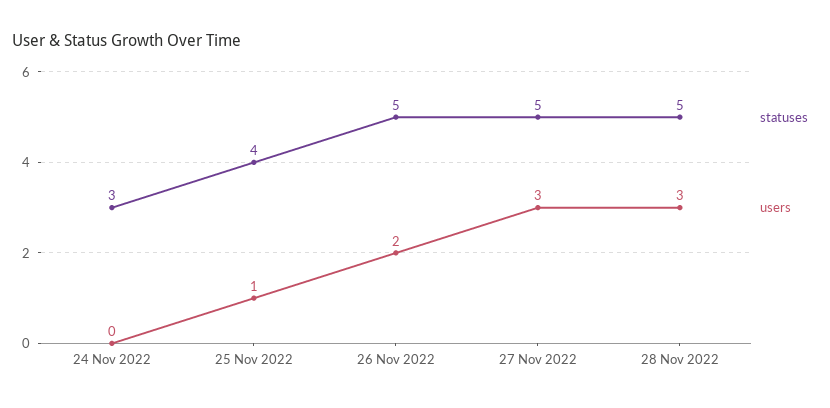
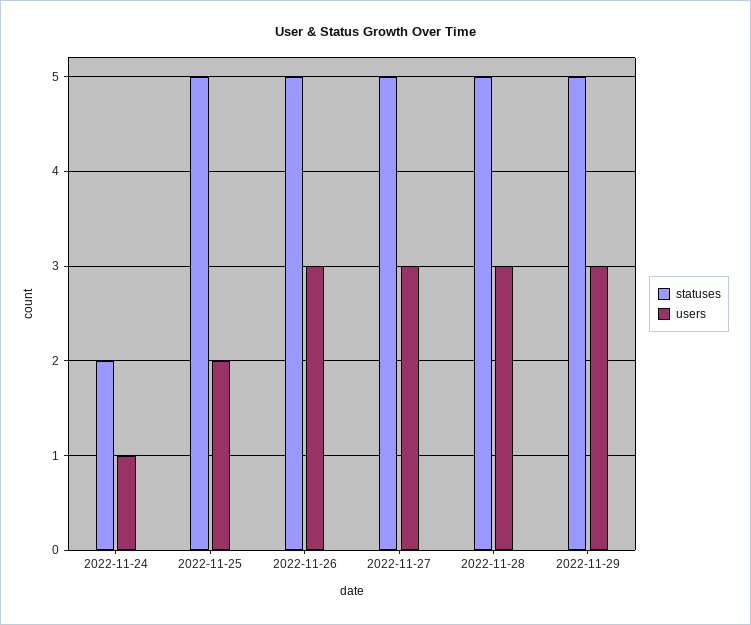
statuses, 24 Nov 2022: 3 -> 2
users, 24 Nov 2022: 0 -> 1
statuses, 25 Nov 2022: 4 -> 5
users, 25 Nov 2022: 1 -> 2
users, 26 Nov 2022: 2 -> 3
statuses, 2022-11-29: none -> 5
users, 2022-11-29: none -> 3

